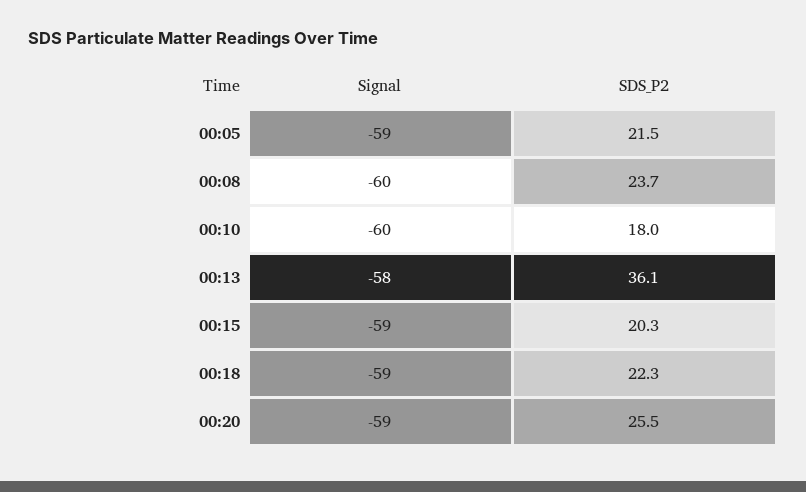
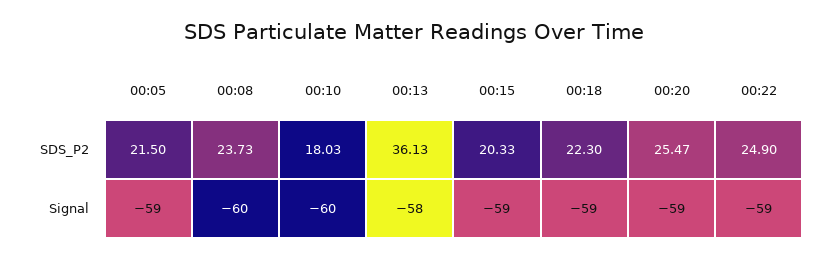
SDS_P2, 00:22: none -> 24.9
Signal, 00:22: none -> -59

